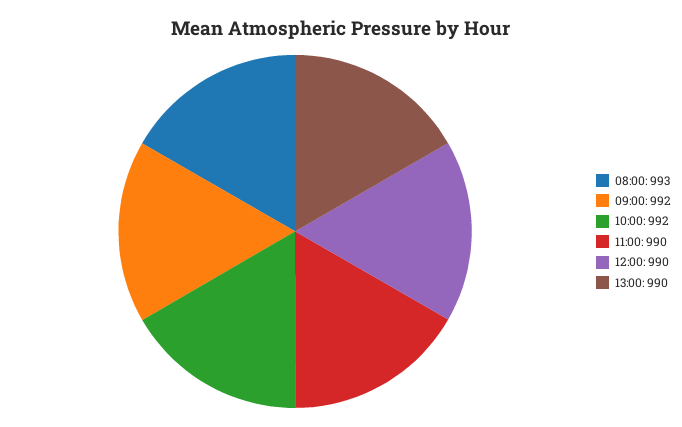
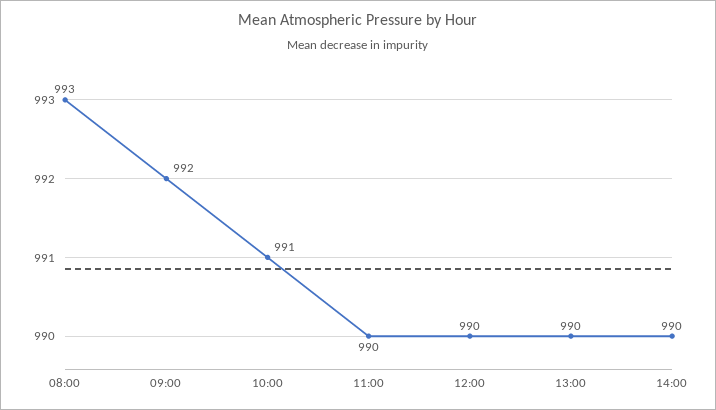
10:00: 992 -> 991
14:00: none -> 990

